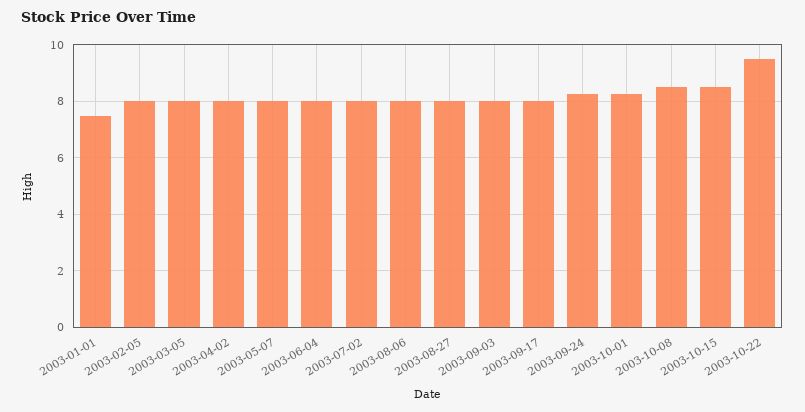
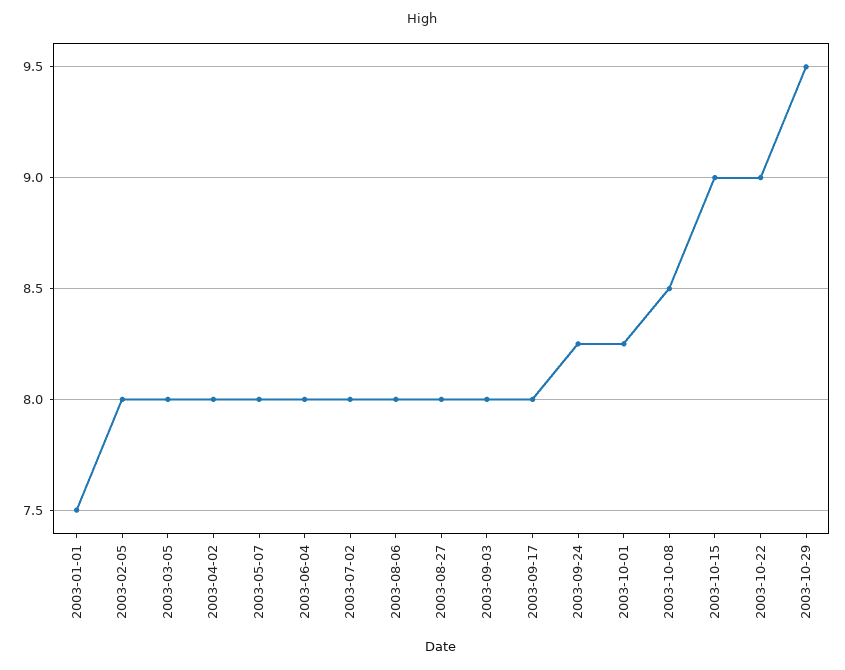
2003-10-15: 8.5 -> 9
2003-10-22: 9.5 -> 9
2003-10-29: none -> 9.5

